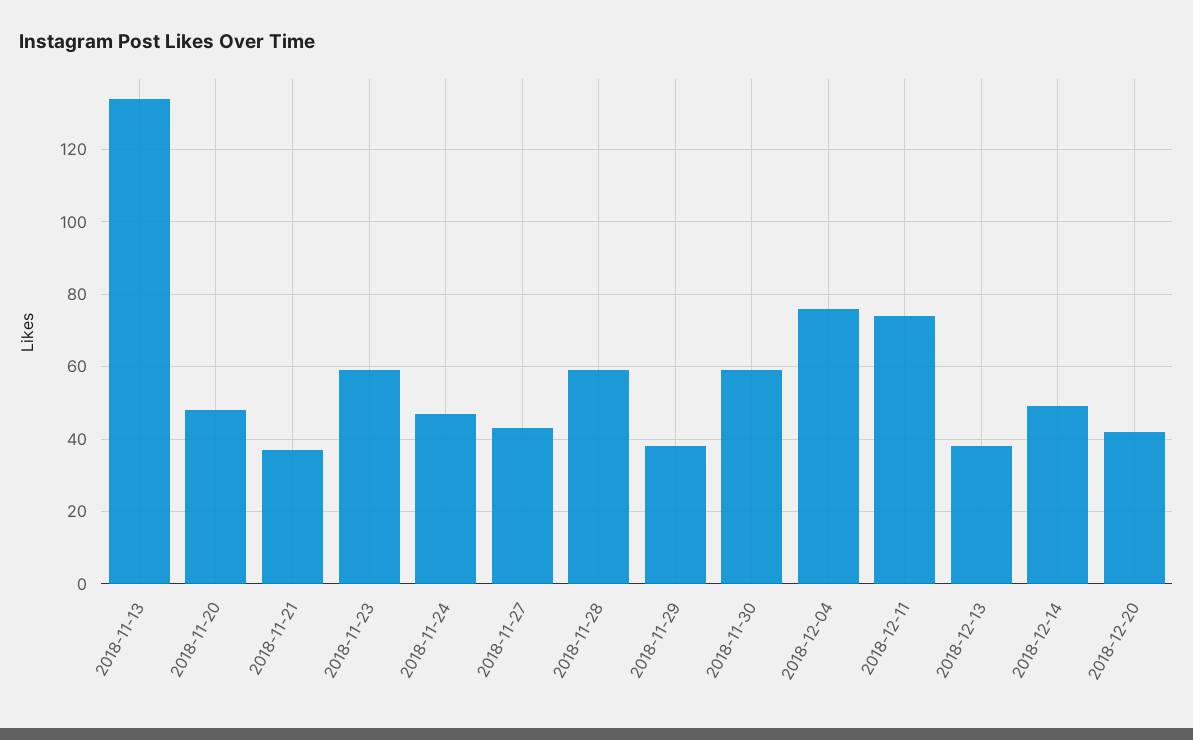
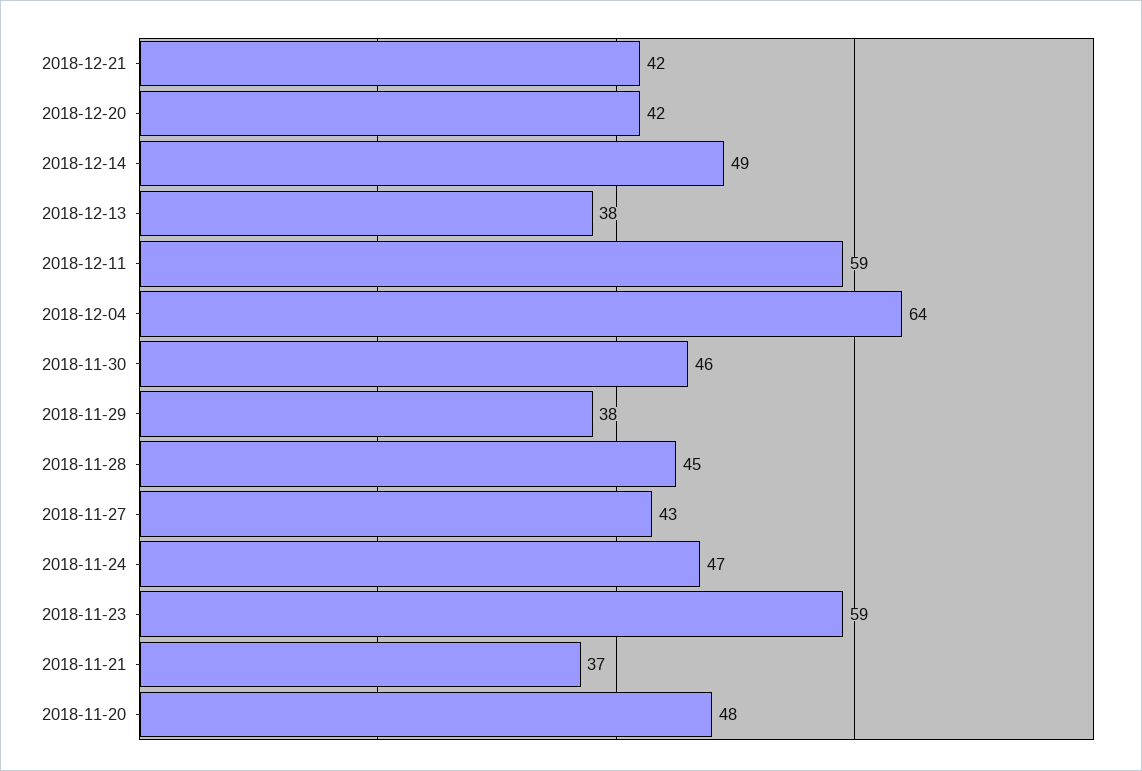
2018-11-13: 135 -> none
2018-11-28: 60 -> 45
2018-11-30: 60 -> 46
2018-12-04: 75 -> 64
2018-12-11: 75 -> 59
2018-12-21: none -> 42

